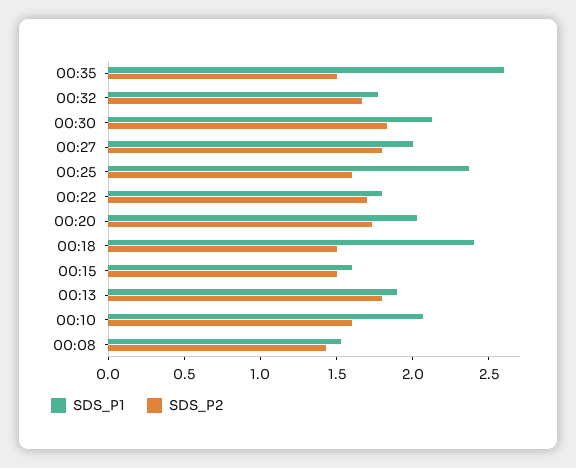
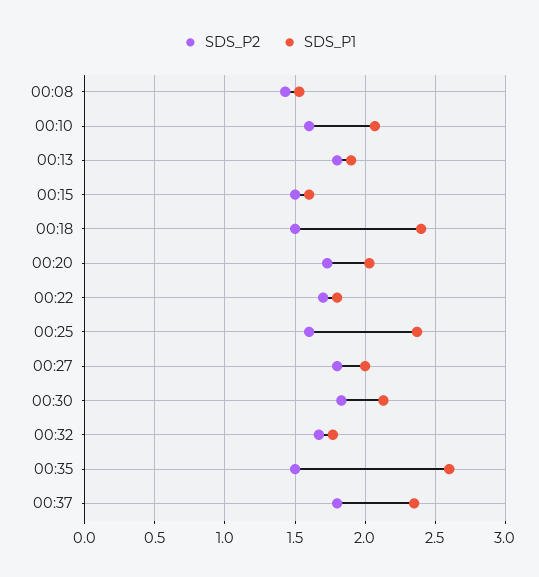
SDS_P2, 00:37: none -> 1.8
SDS_P1, 00:37: none -> 2.35

